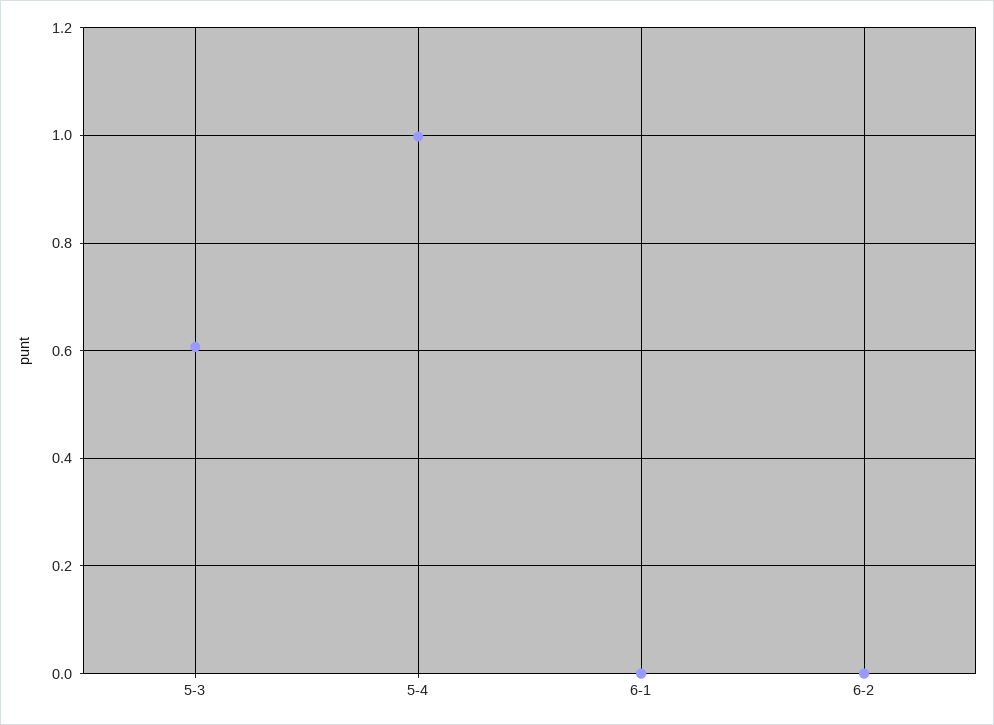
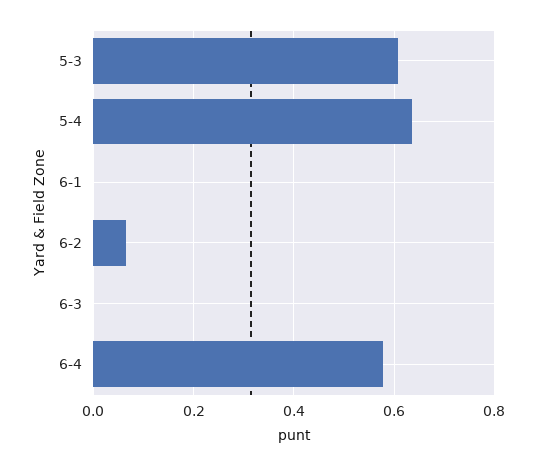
5-4: 1 -> 0.64
6-2: 0 -> 0.06
6-3: none -> 0
6-4: none -> 0.58

